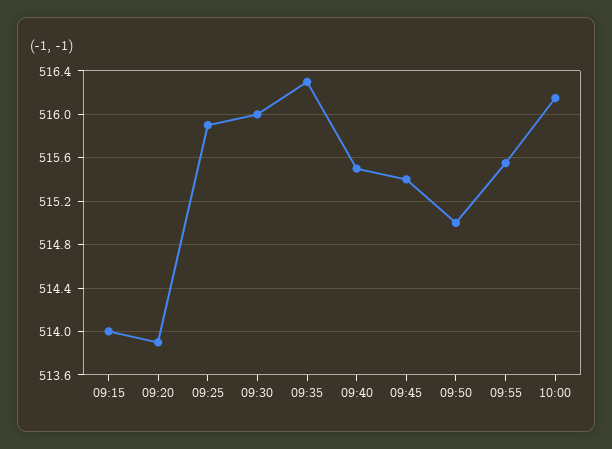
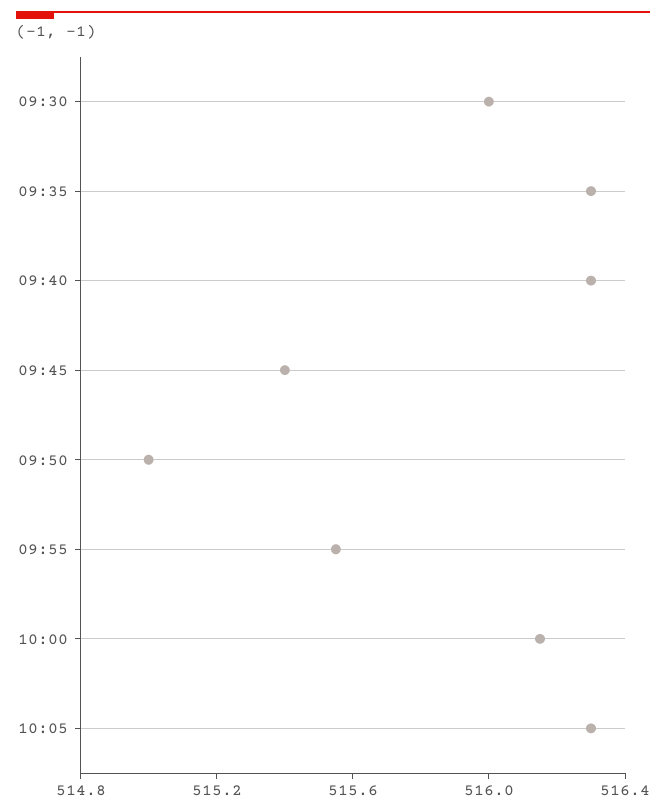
09:15: 514 -> none
09:20: 513.9 -> none
09:25: 515.9 -> none
09:40: 515.5 -> 516.3
10:05: none -> 516.3

